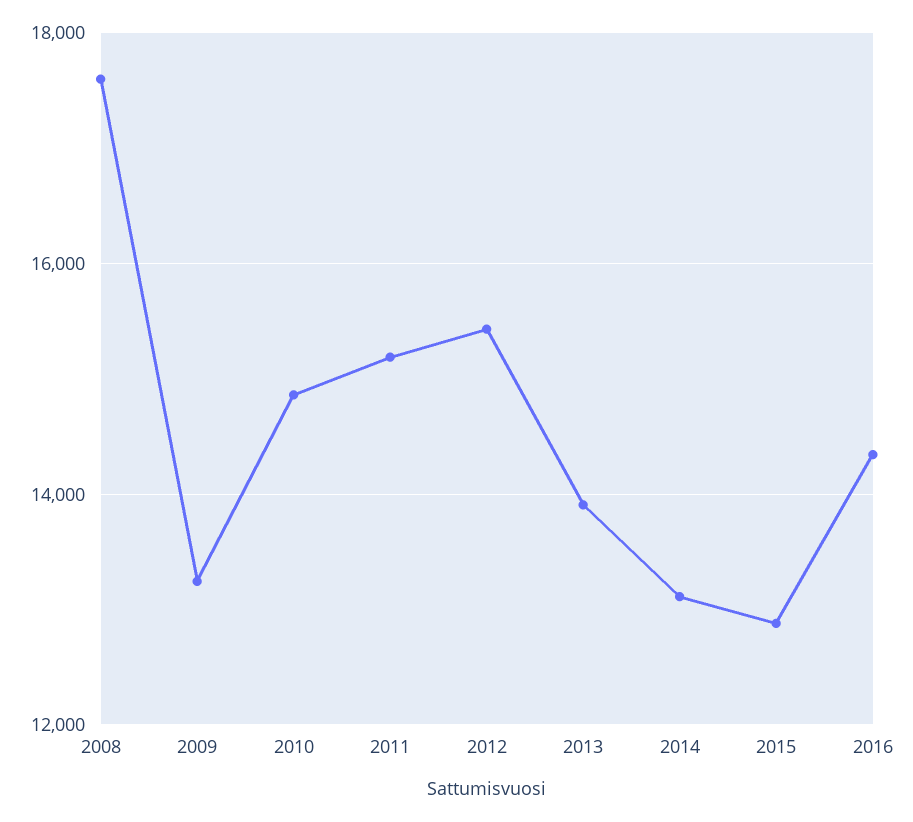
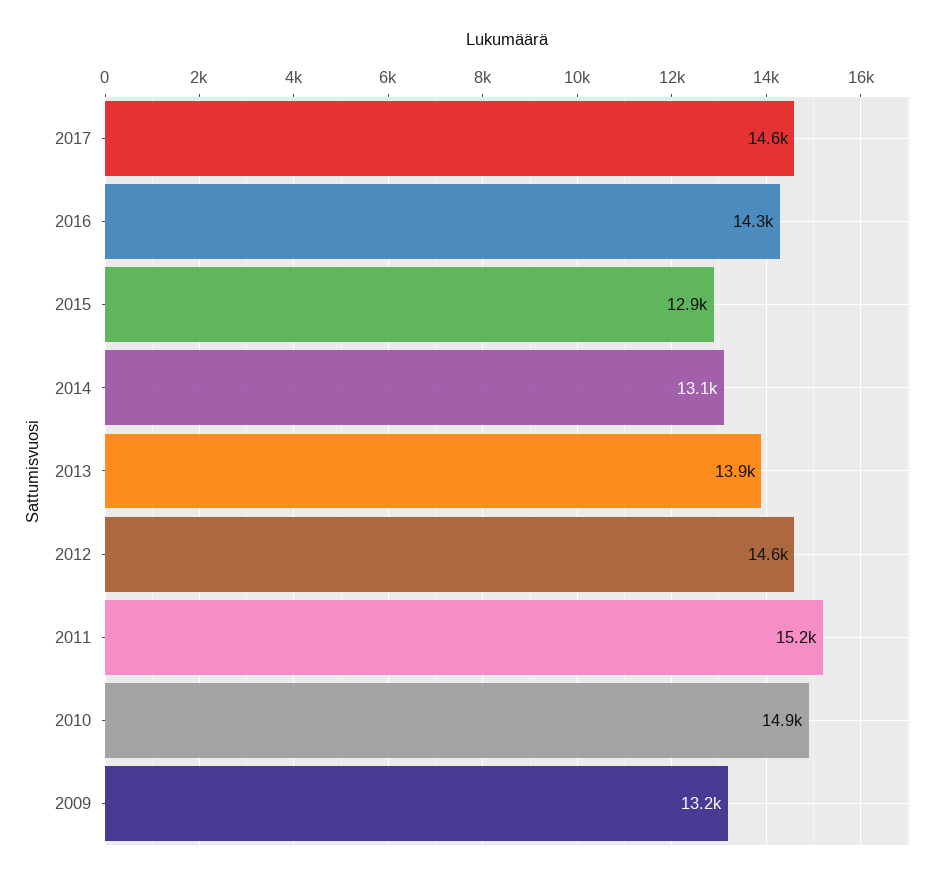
2008: 17600 -> none
2012: 15400 -> 14600
2017: none -> 14600

